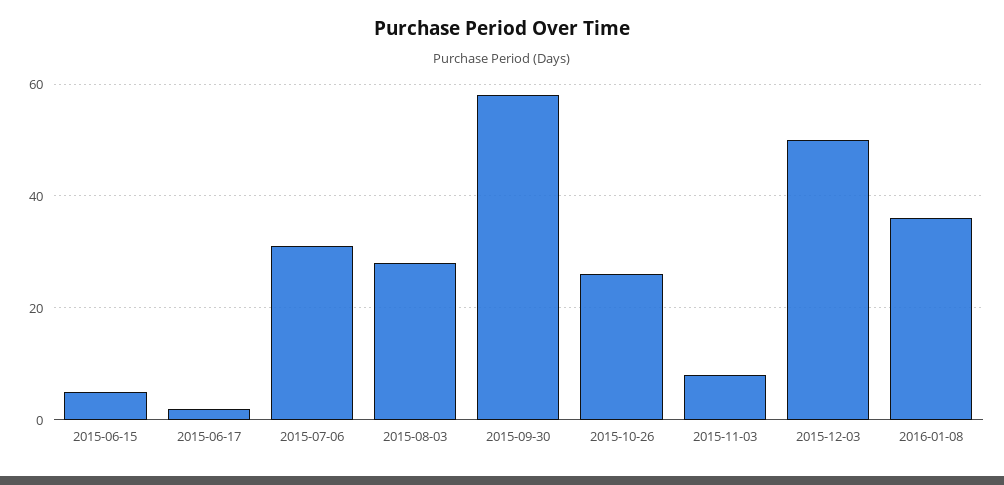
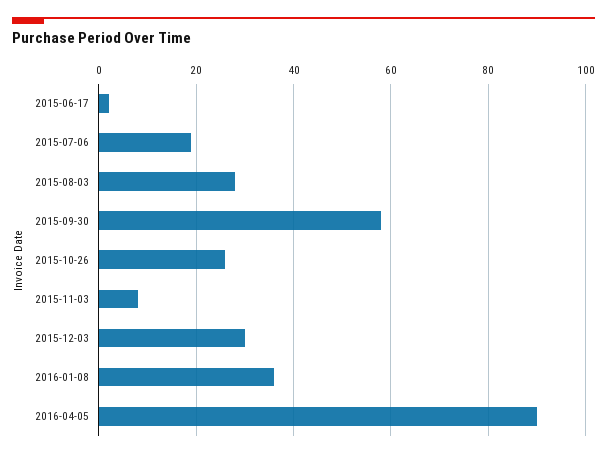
2015-06-15: 5 -> none
2015-07-06: 30 -> 20
2015-12-03: 50 -> 30
2016-04-05: none -> 90

